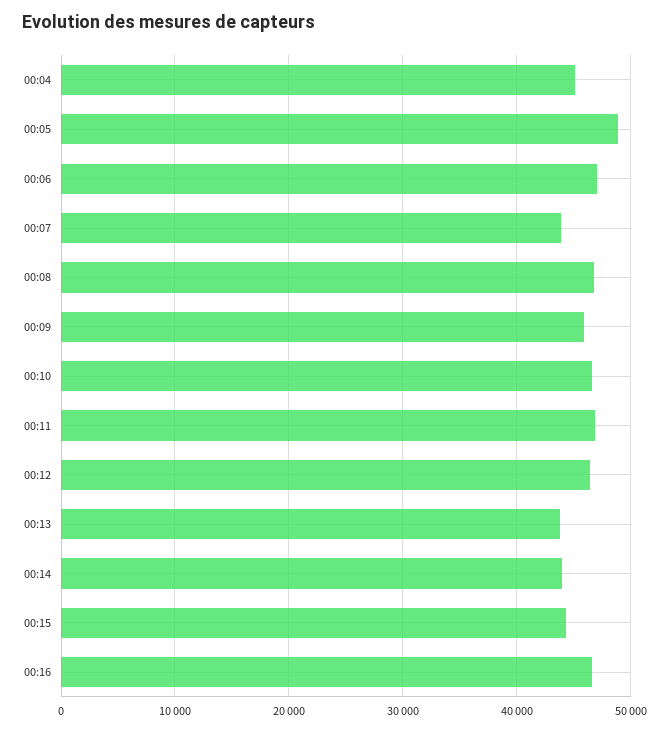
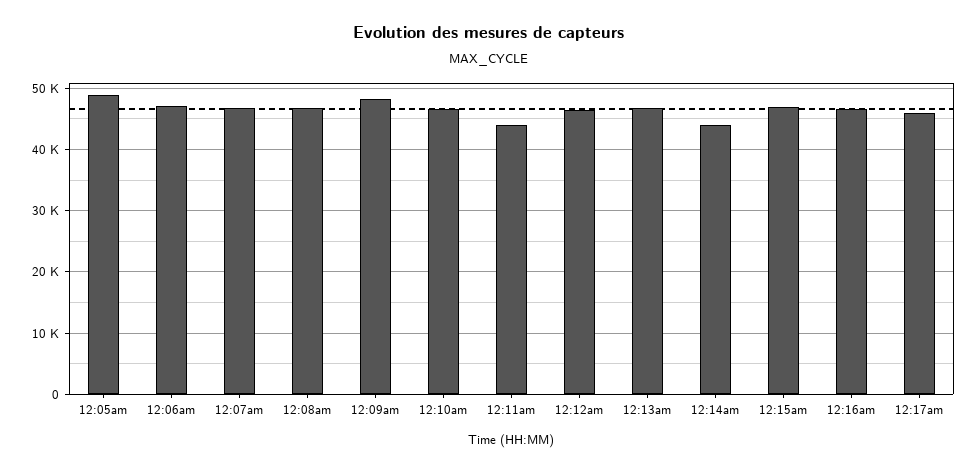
00:04: 45000 -> none
00:07: 44000 -> 47000
00:09: 46000 -> 48000
00:11: 47000 -> 44000
00:13: 44000 -> 47000
00:15: 44000 -> 47000
12:17am: none -> 46000

